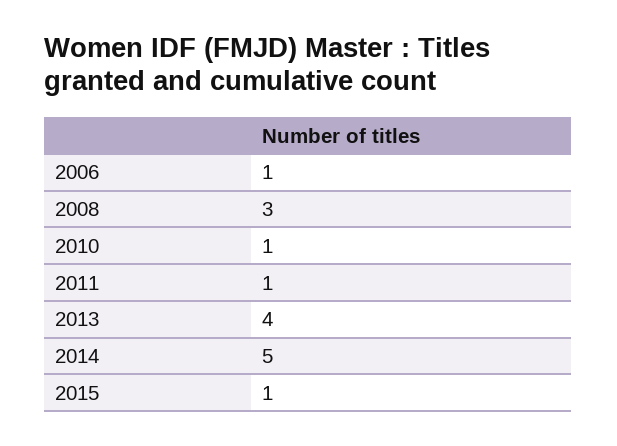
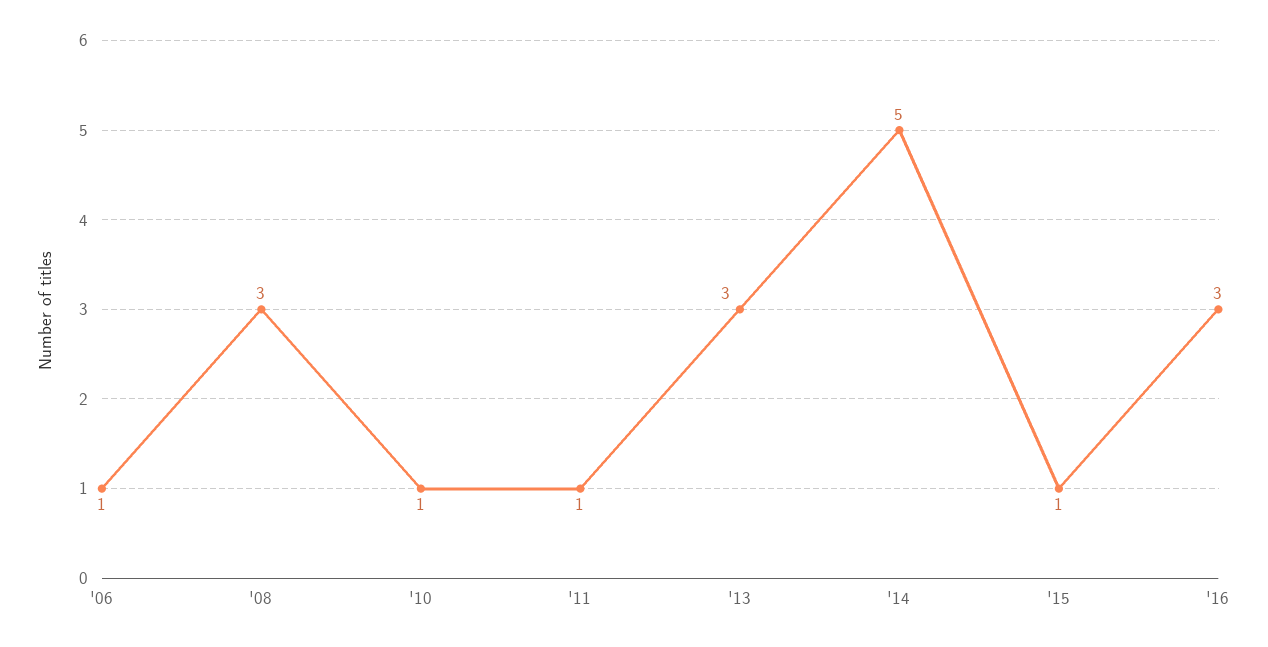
2013: 4 -> 3
'16: none -> 3

